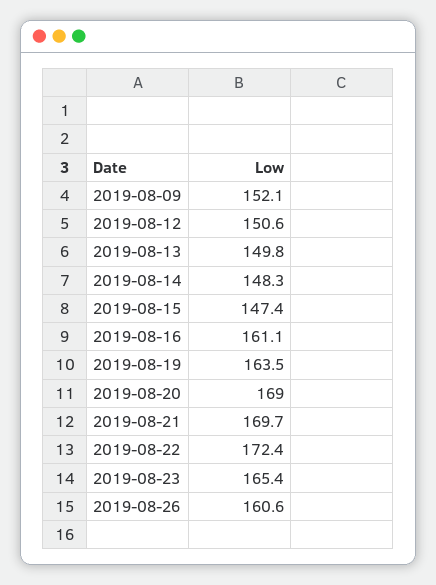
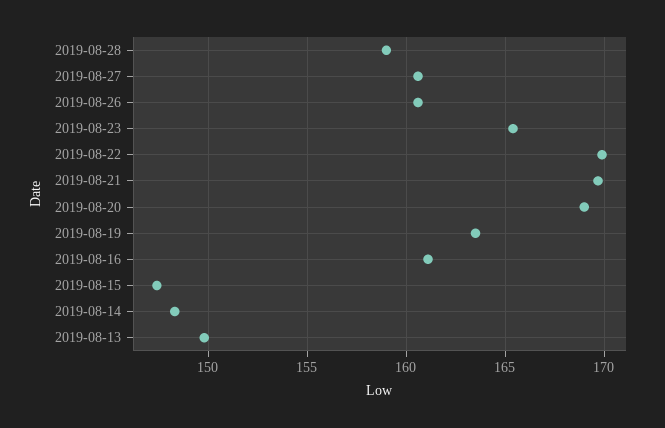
2019-08-09: 152.1 -> none
2019-08-12: 150.6 -> none
2019-08-22: 172.4 -> 170
2019-08-28: none -> 159
2019-08-27: none -> 160.5

